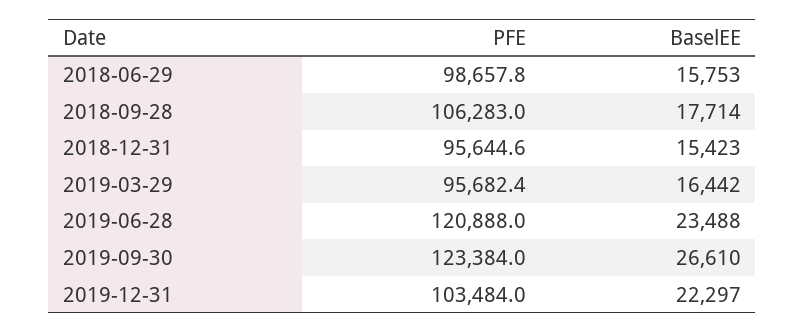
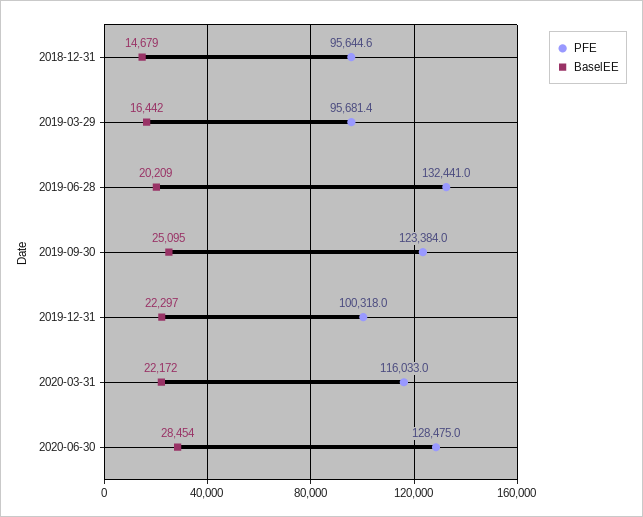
PFE, 2018-06-29: 98657.8 -> none
BaselEE, 2018-06-29: 15753 -> none
PFE, 2018-09-28: 106283 -> none
BaselEE, 2018-09-28: 17714 -> none
BaselEE, 2018-12-31: 15423 -> 14679
PFE, 2019-03-29: 95682.4 -> 95681.4
PFE, 2019-06-28: 120888 -> 132441
BaselEE, 2019-06-28: 23488 -> 20209
BaselEE, 2019-09-30: 26610 -> 25095
PFE, 2019-12-31: 103484 -> 100318
PFE, 2020-03-31: none -> 116033
BaselEE, 2020-03-31: none -> 22172
PFE, 2020-06-30: none -> 128475
BaselEE, 2020-06-30: none -> 28454

